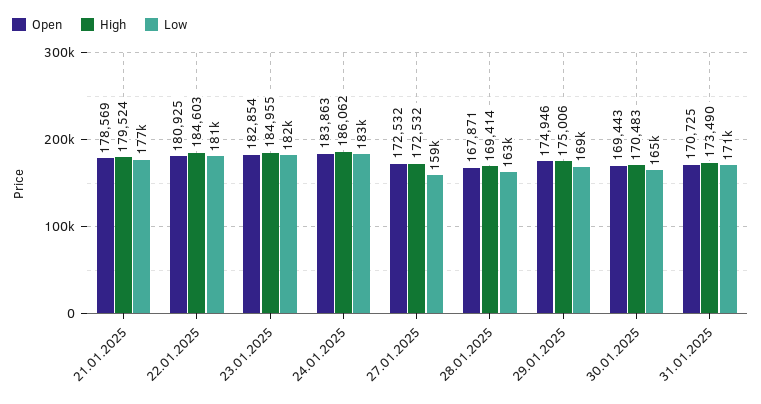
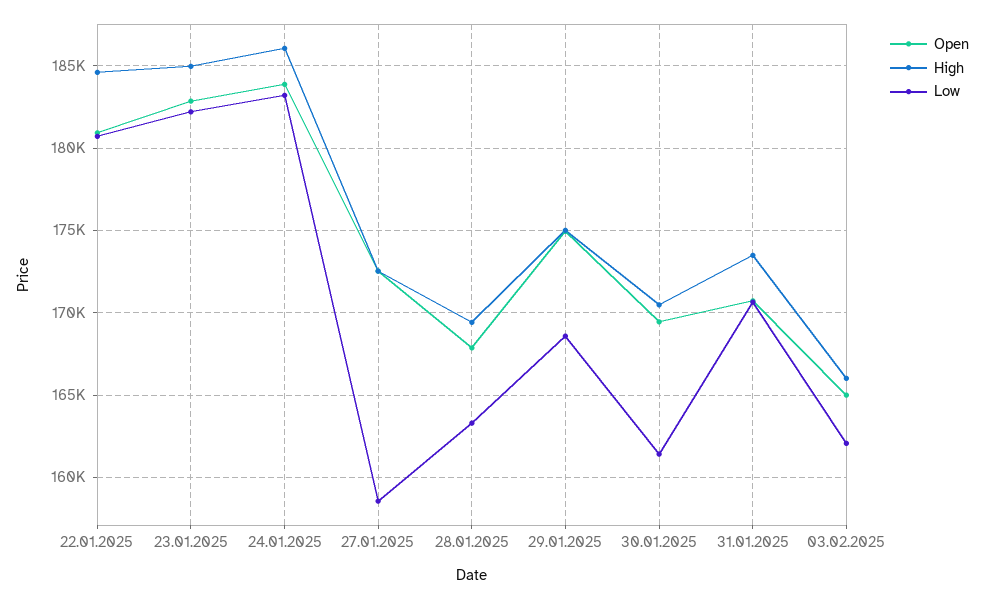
Open, 21.01.2025: 178569 -> none
High, 21.01.2025: 179524 -> none
Low, 21.01.2025: 177000 -> none
Low, 30.01.2025: 165000 -> 161500
Open, 03.02.2025: none -> 165000
High, 03.02.2025: none -> 166000
Low, 03.02.2025: none -> 162000

